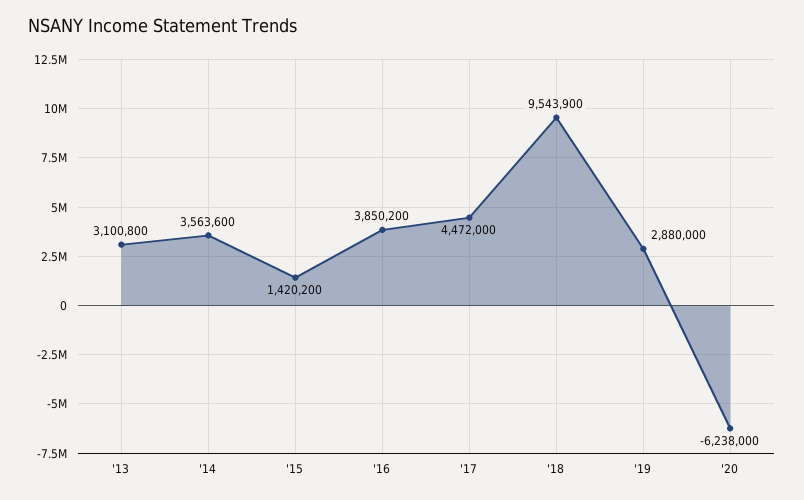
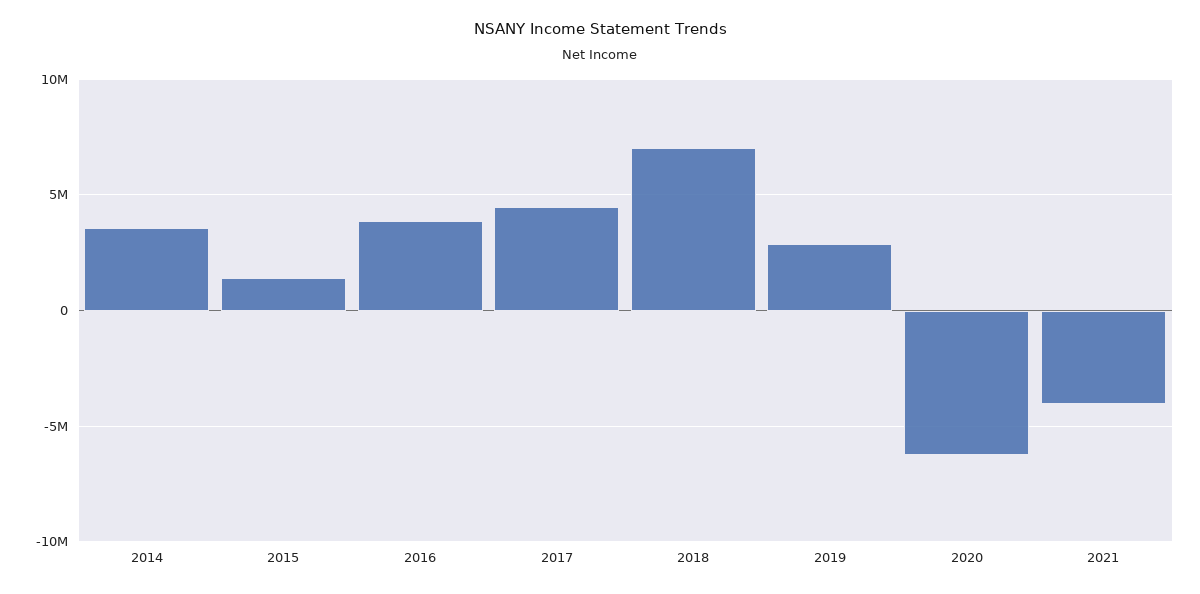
'13: 3100800 -> none
'18: 9543900 -> 7000000
2021: none -> -4000000

